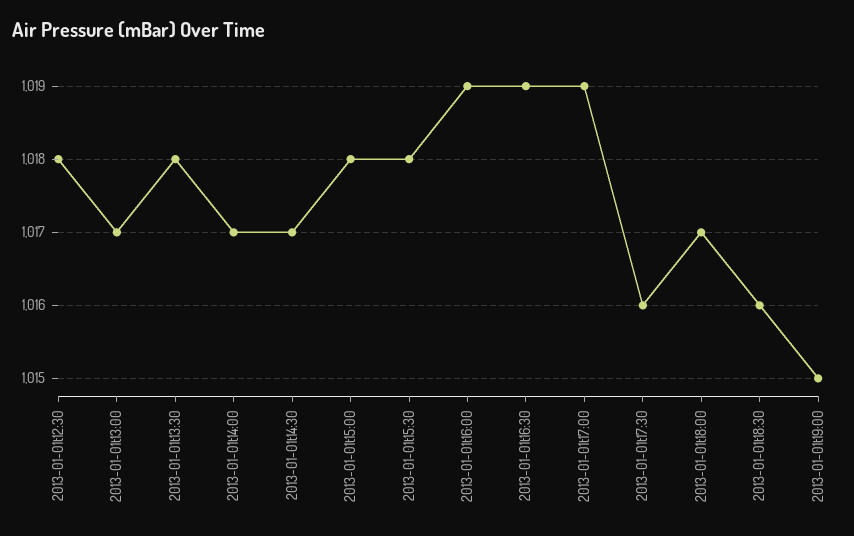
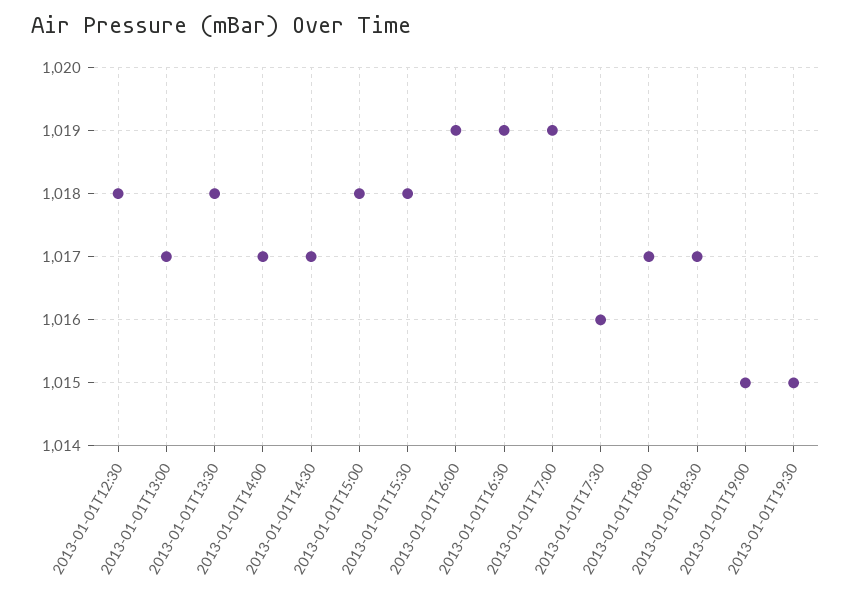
2013-01-01t18:30: 1016 -> 1017
2013-01-01T19:30: none -> 1015

